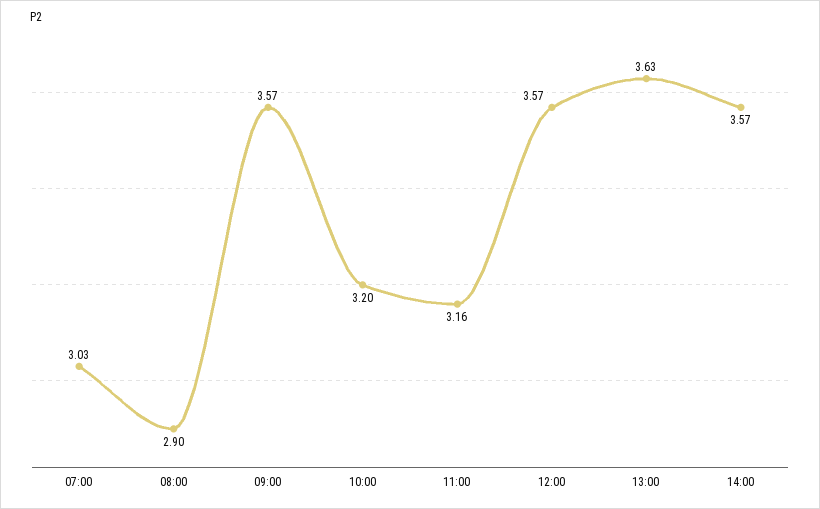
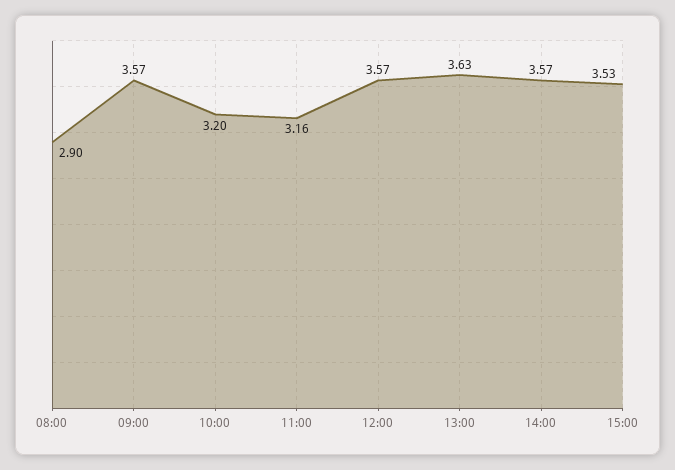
07:00: 3.03 -> none
15:00: none -> 3.53

